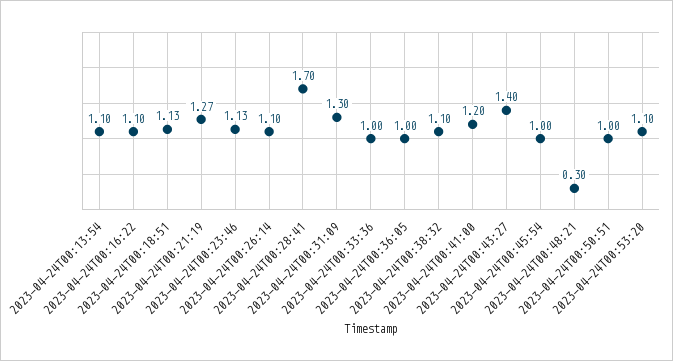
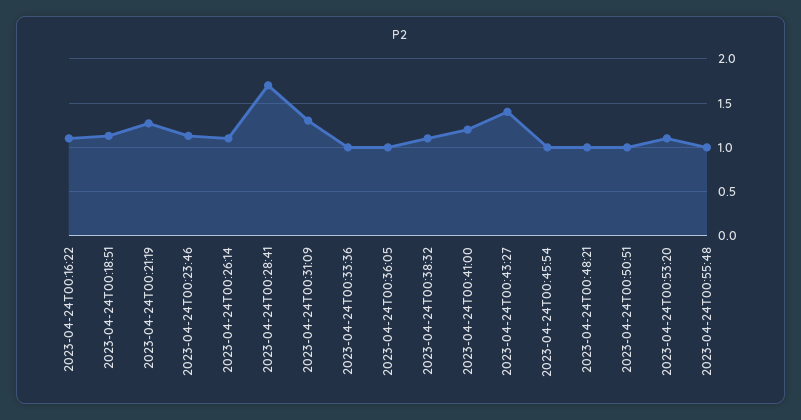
2023-04-24T00:13:54: 1.1 -> none
2023-04-24T00:48:21: 0.3 -> 1
2023-04-24T00:55:48: none -> 1

